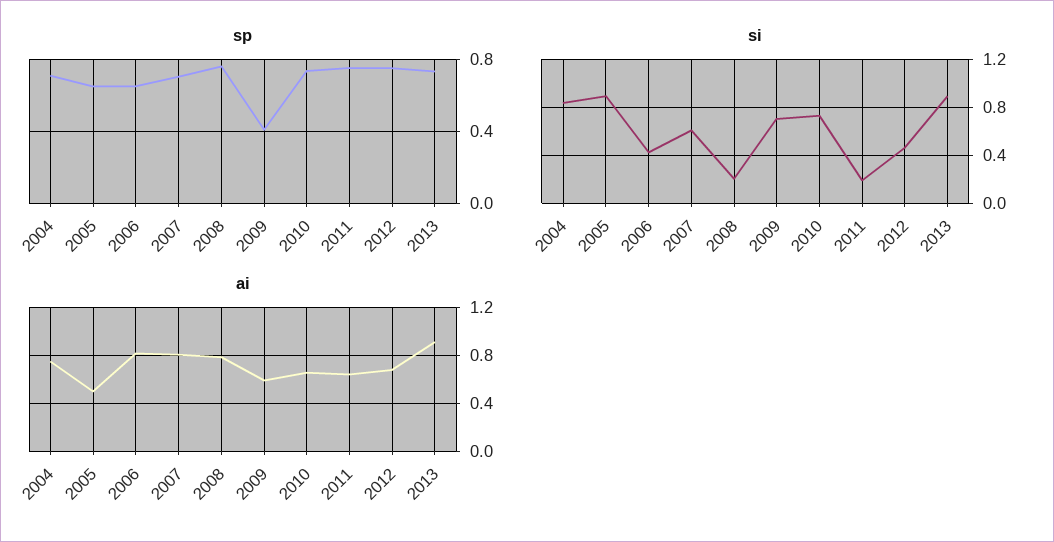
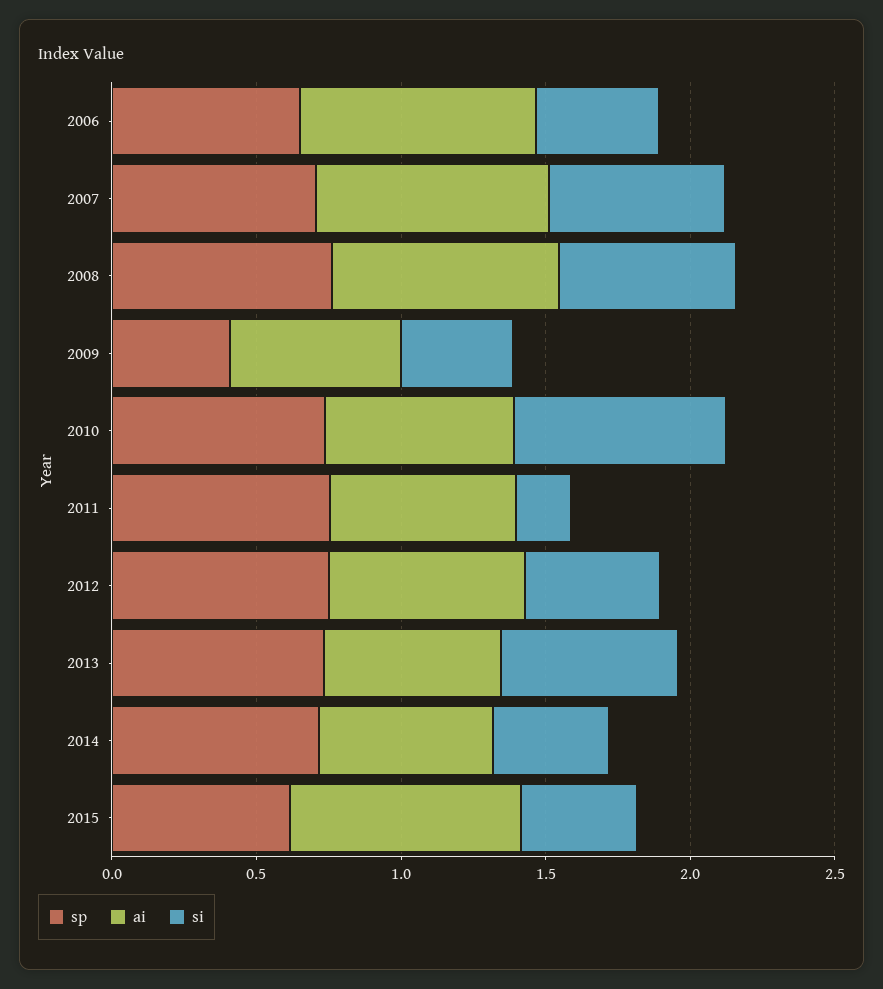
sp, 2004: 0.7 -> none
sp, 2005: 0.65 -> none
si, 2004: 0.85 -> none
si, 2005: 0.9 -> none
si, 2008: 0.2 -> 0.6
si, 2009: 0.7 -> 0.4
si, 2013: 0.9 -> 0.6
ai, 2004: 0.75 -> none
ai, 2005: 0.5 -> none
ai, 2013: 0.9 -> 0.6
sp, 2014: none -> 0.7
ai, 2014: none -> 0.6
si, 2014: none -> 0.4
sp, 2015: none -> 0.6
ai, 2015: none -> 0.8
si, 2015: none -> 0.4

